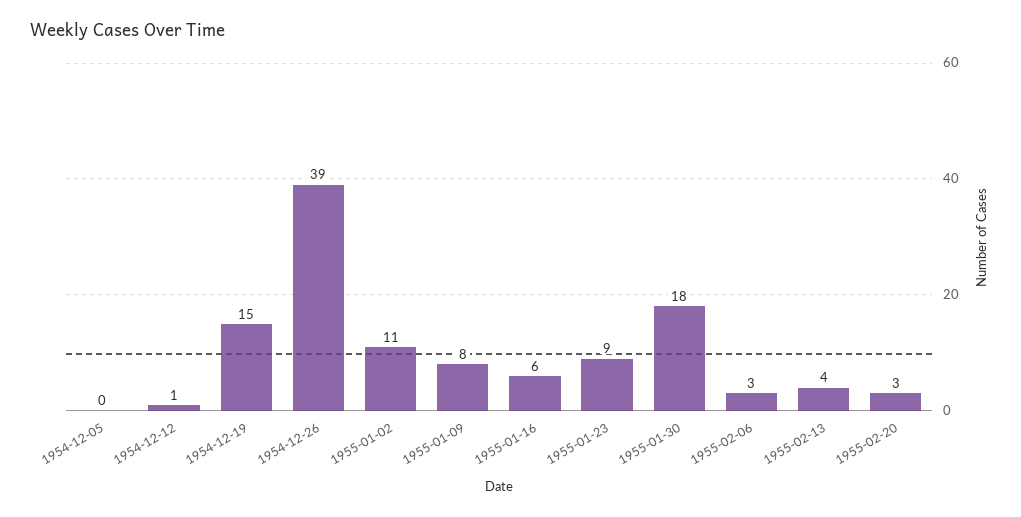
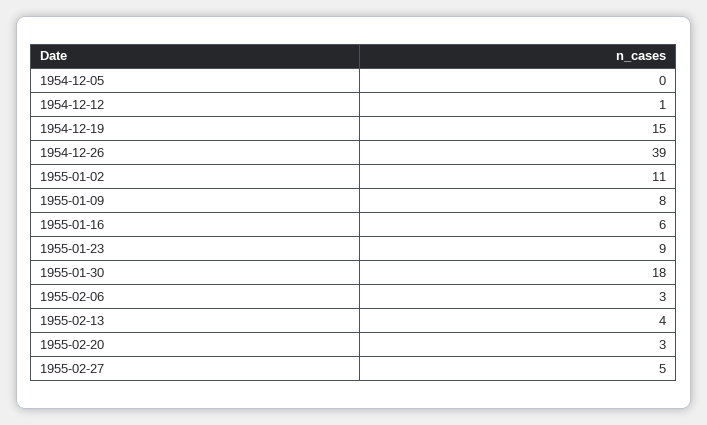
1955-02-27: none -> 5

